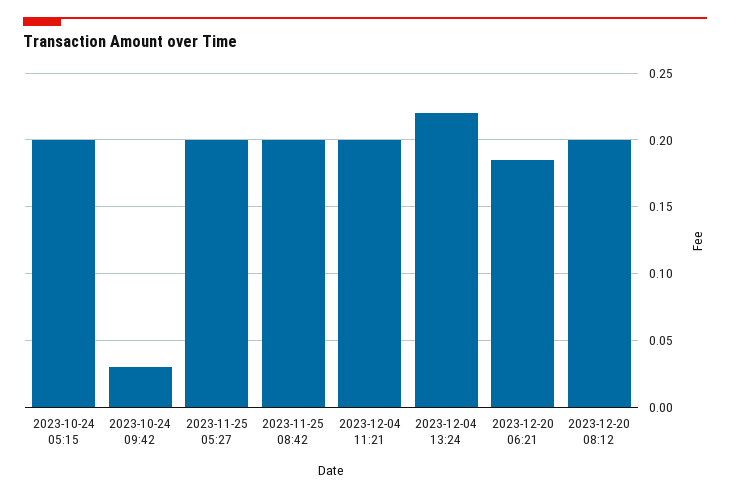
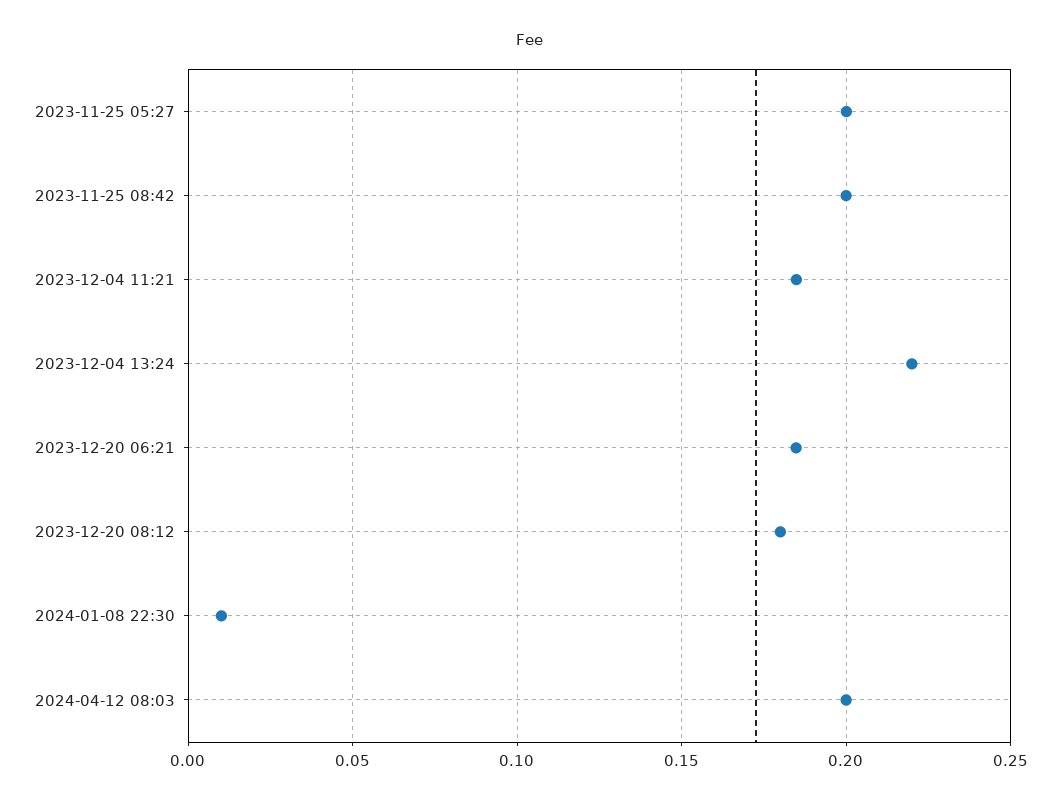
2023-10-24 05:15: 0.2 -> none
2023-10-24 09:42: 0.03 -> none
2023-12-04 11:21: 0.2 -> 0.185
2023-12-20 08:12: 0.2 -> 0.18
2024-01-08 22:30: none -> 0.01
2024-04-12 08:03: none -> 0.2

